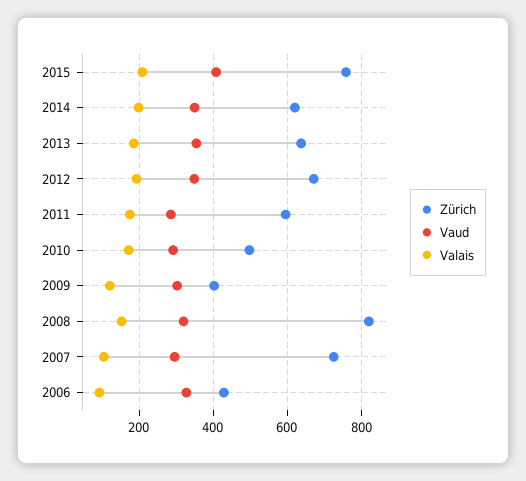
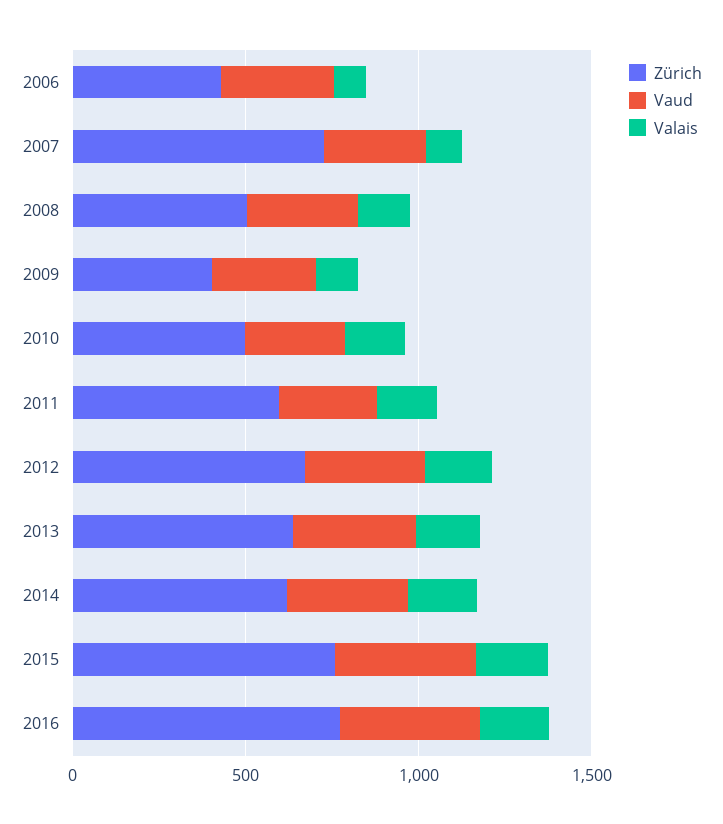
Zürich, 2008: 820 -> 500
Zürich, 2016: none -> 800
Vaud, 2016: none -> 400
Valais, 2016: none -> 200

